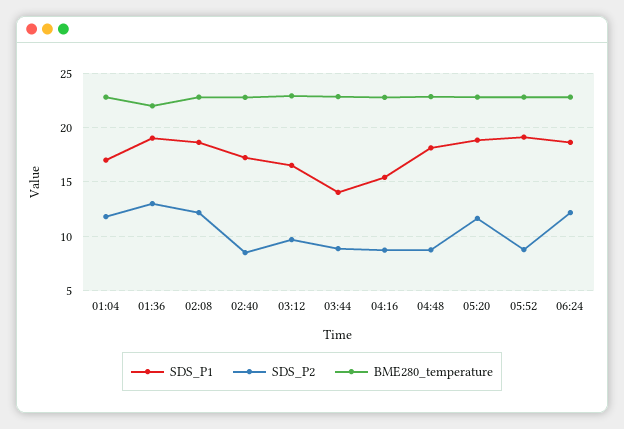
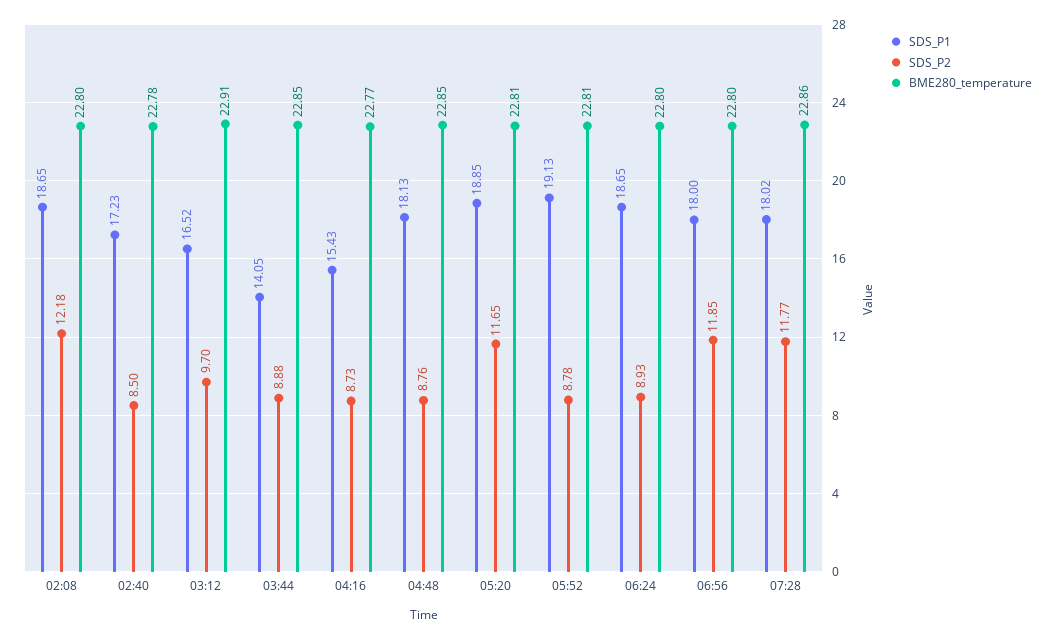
SDS_P1, 01:04: 17 -> none
SDS_P2, 01:04: 12 -> none
BME280_temperature, 01:04: 23 -> none
SDS_P1, 01:36: 19 -> none
SDS_P2, 01:36: 13 -> none
BME280_temperature, 01:36: 22 -> none
SDS_P2, 06:24: 12 -> 8.93
SDS_P1, 06:56: none -> 18
SDS_P2, 06:56: none -> 11.85
BME280_temperature, 06:56: none -> 22.8
SDS_P1, 07:28: none -> 18.02
SDS_P2, 07:28: none -> 11.77
BME280_temperature, 07:28: none -> 22.86

